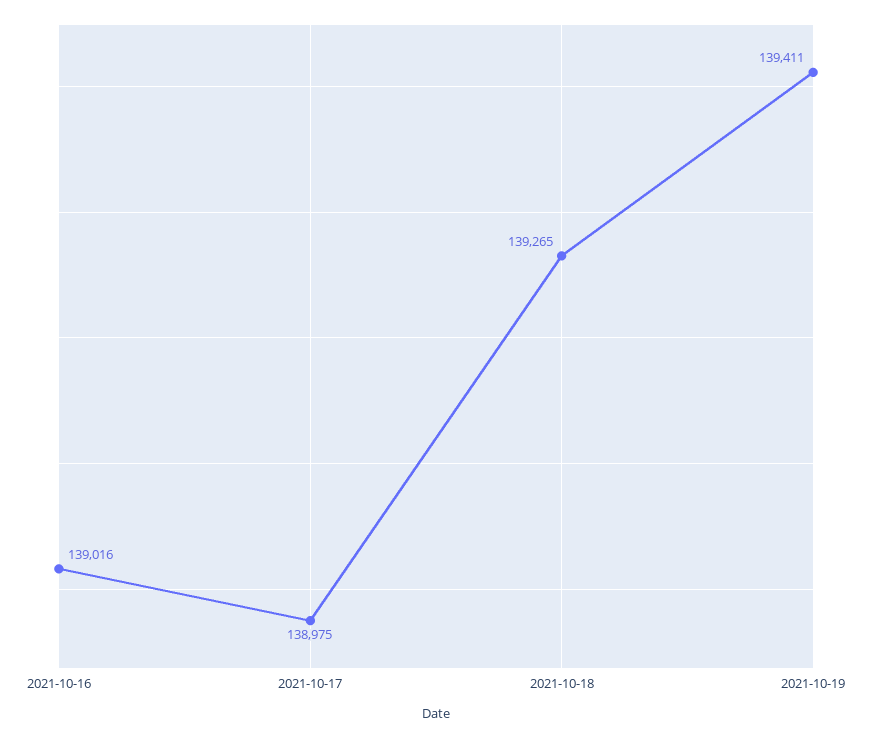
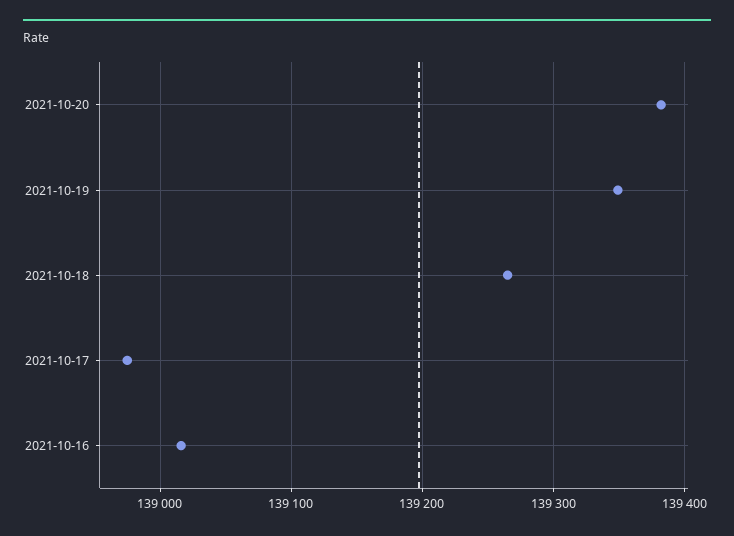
2021-10-19: 139411 -> 139350
2021-10-20: none -> 139380

